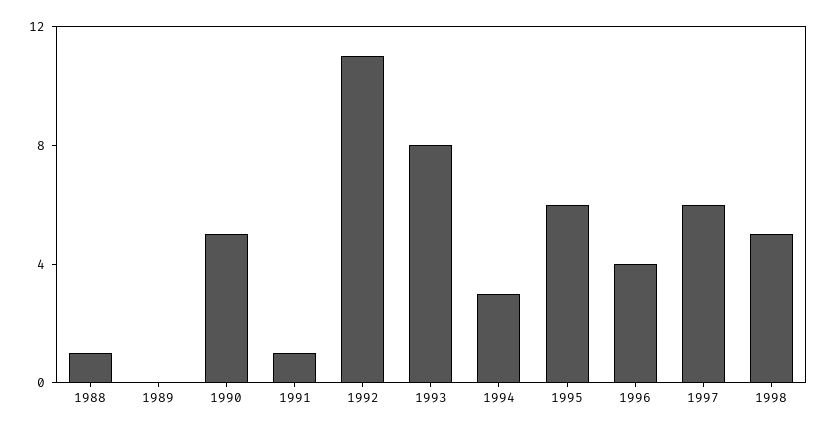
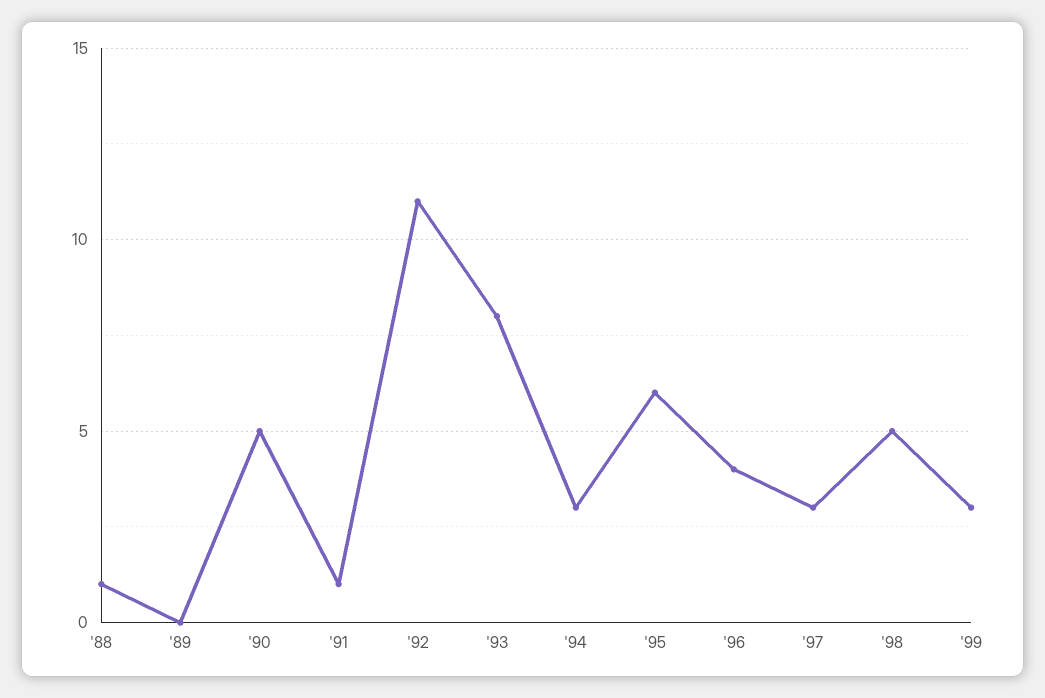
1997: 6 -> 3
'99: none -> 3

